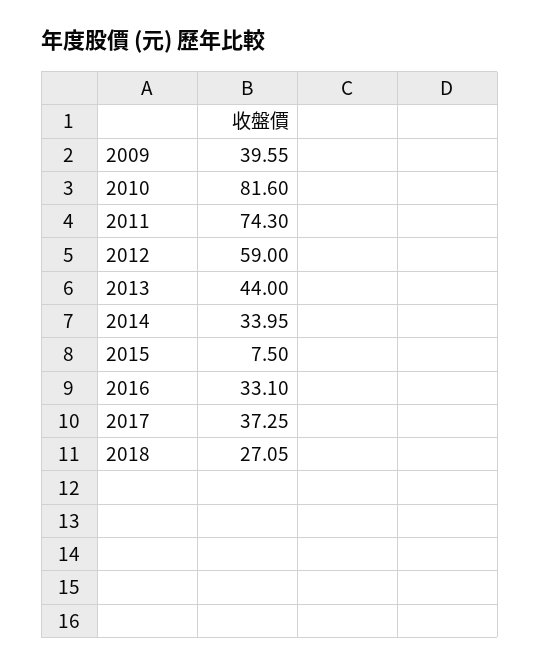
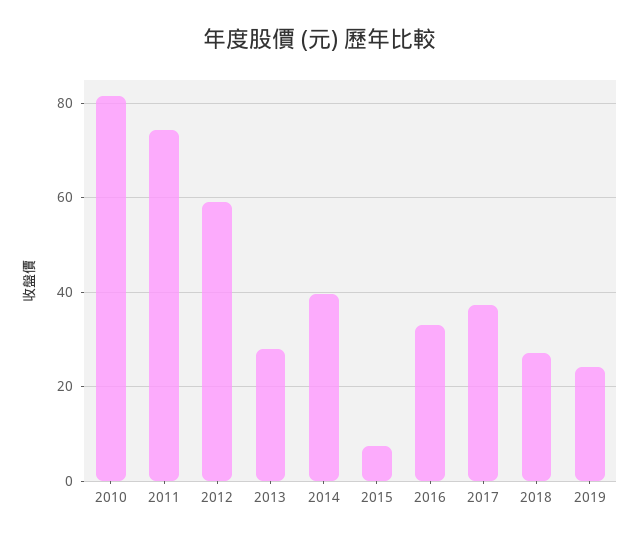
2009: 39.55 -> none
2013: 44 -> 28
2014: 33.95 -> 40
2019: none -> 24

